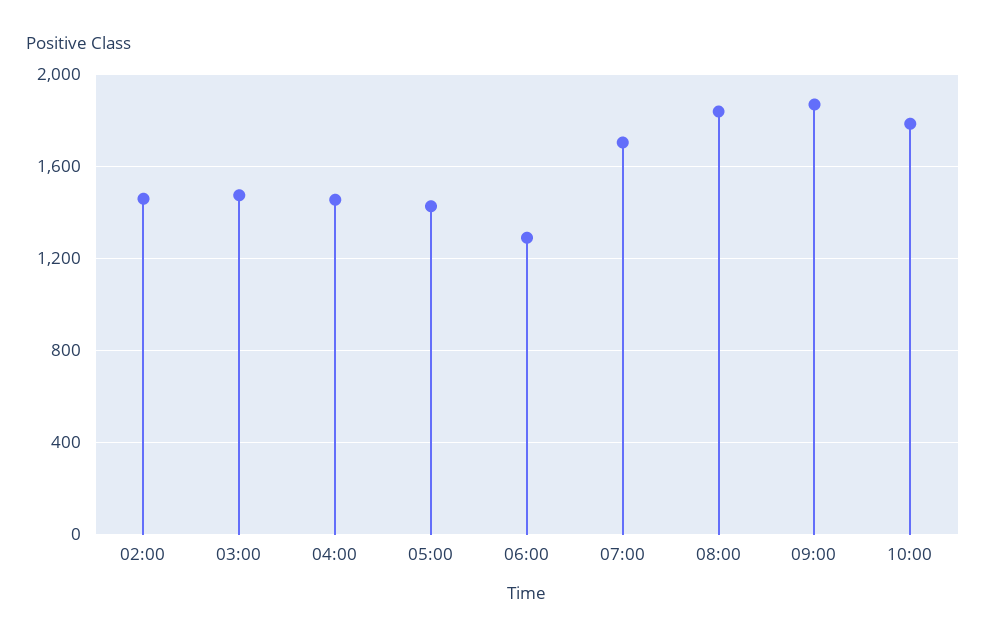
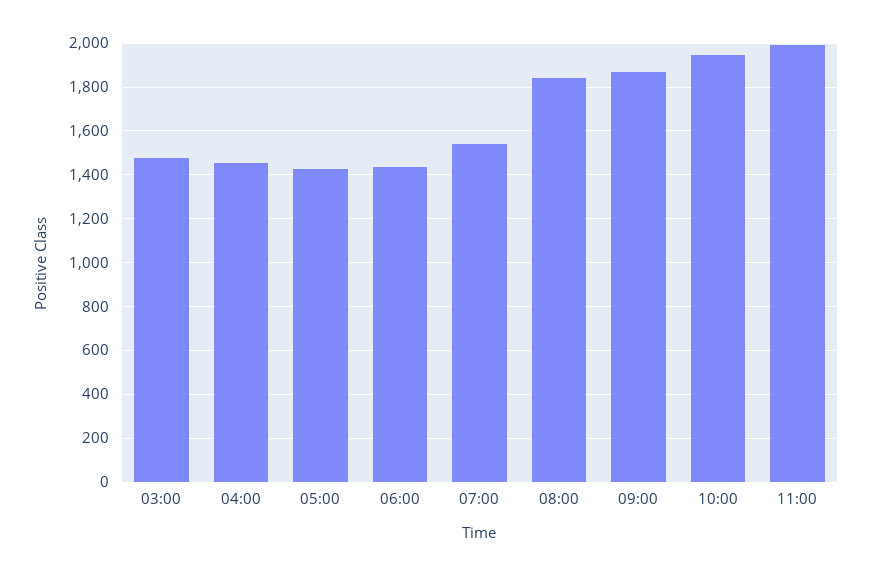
02:00: 1450 -> none
06:00: 1300 -> 1450
07:00: 1700 -> 1550
10:00: 1800 -> 1950
11:00: none -> 2000

